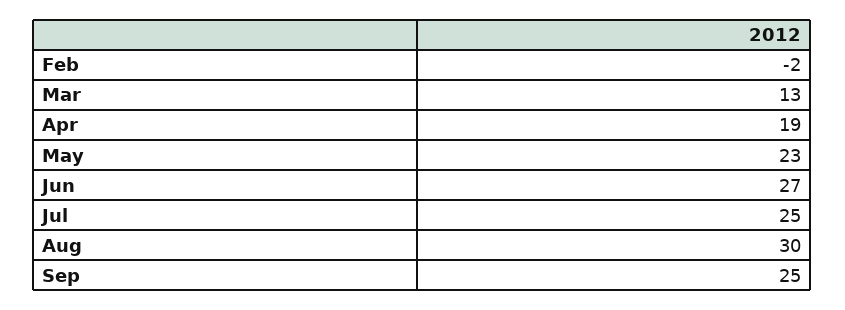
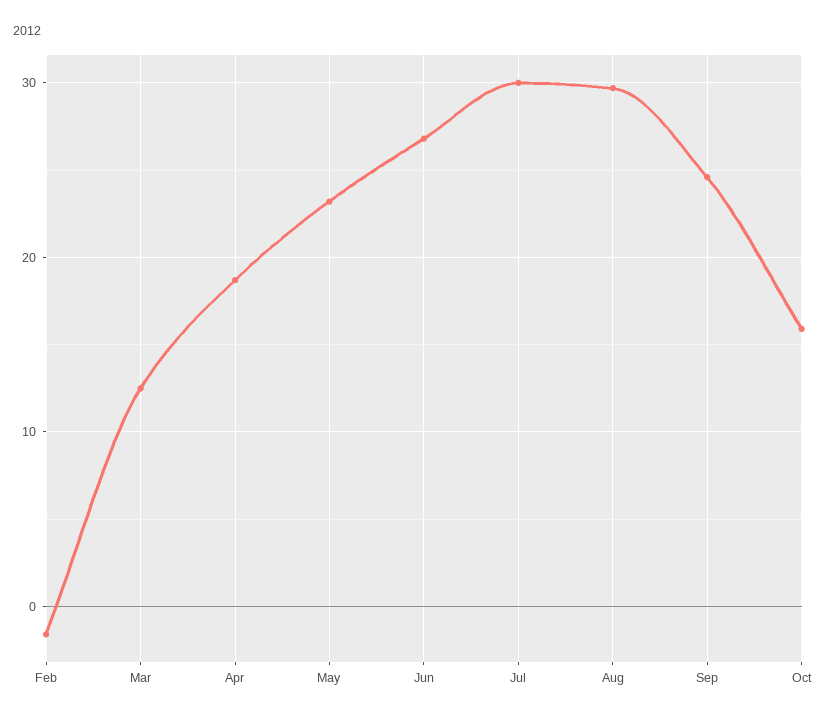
Jul: 25 -> 30
Oct: none -> 16

